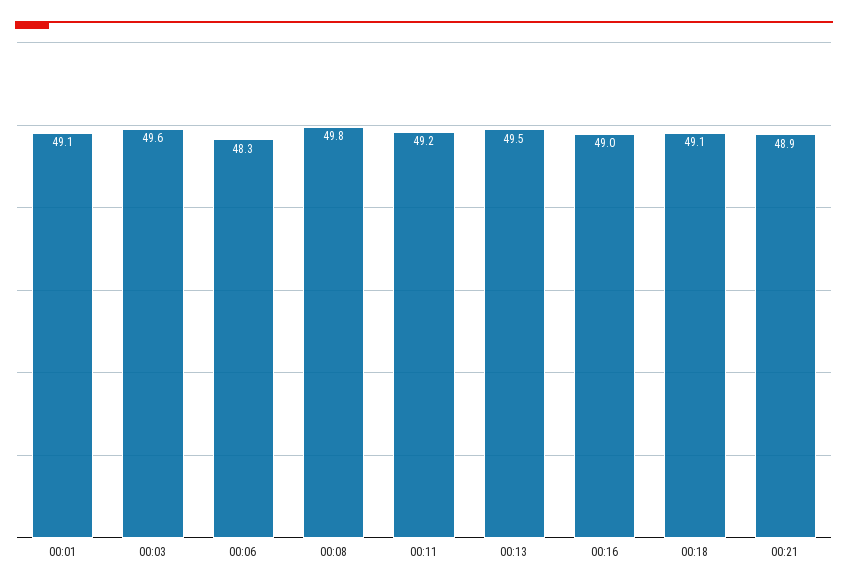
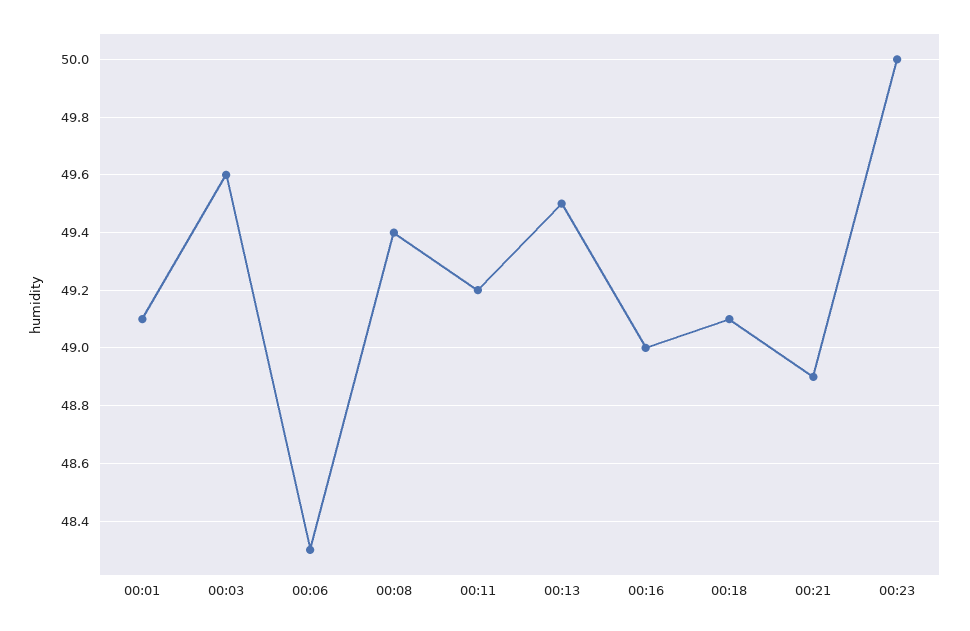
00:08: 49.8 -> 49.4
00:23: none -> 50

